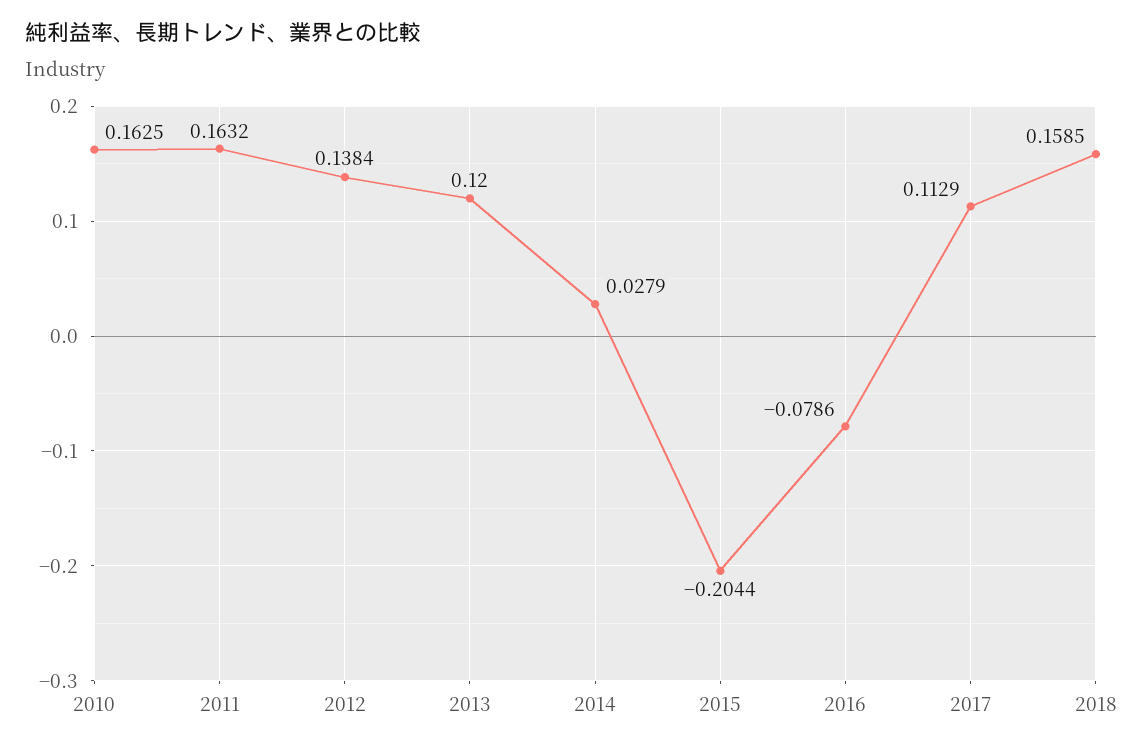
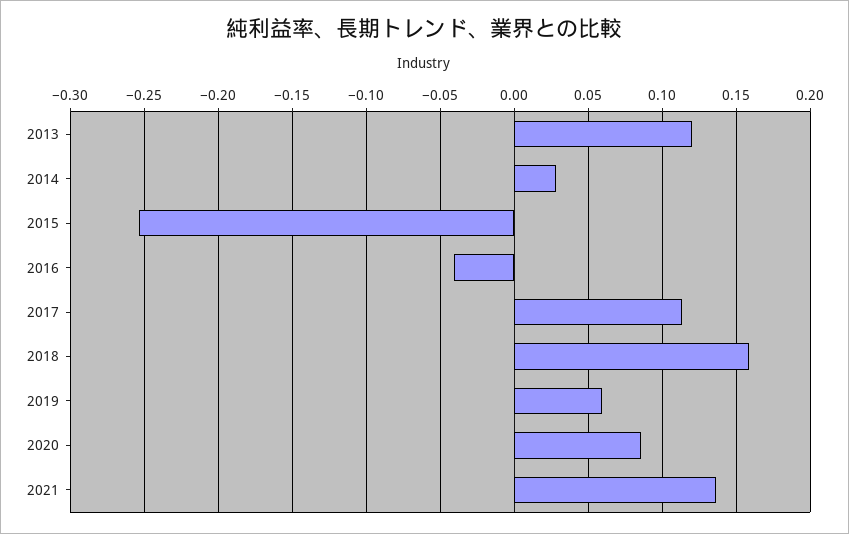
2010: 0.1625 -> none
2011: 0.1632 -> none
2012: 0.1384 -> none
2015: -0.2044 -> -0.255
2016: -0.0786 -> -0.04
2019: none -> 0.06
2020: none -> 0.085
2021: none -> 0.135

